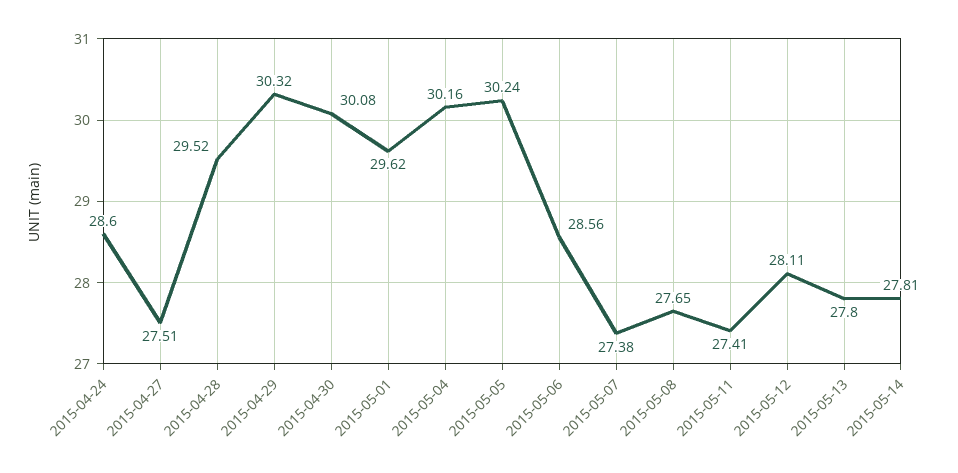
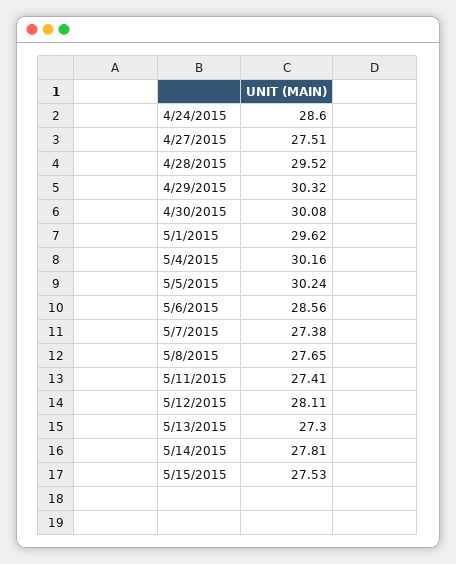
2015-05-13: 27.8 -> 27.3
5/15/2015: none -> 27.53

